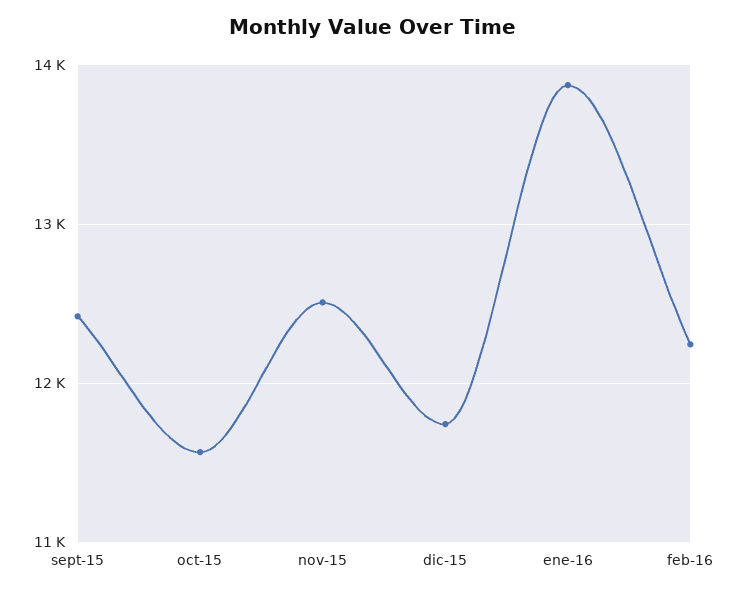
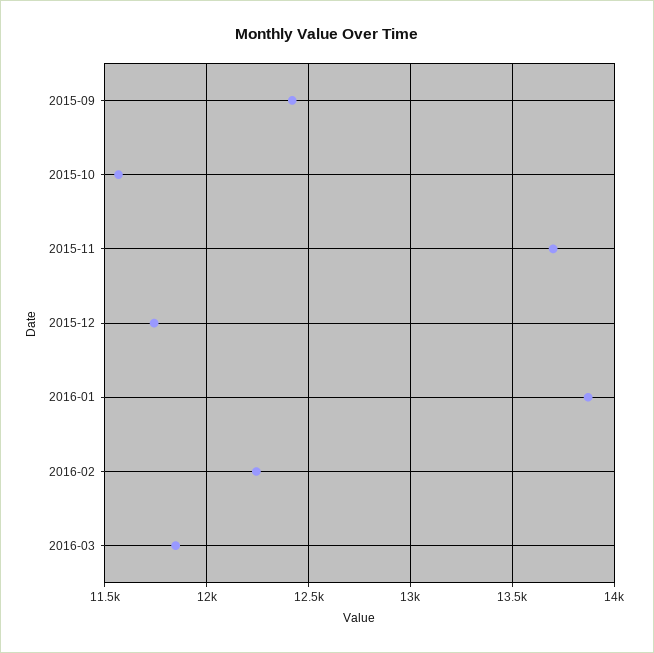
nov-15: 12500 -> 13700
2016-03: none -> 11850

